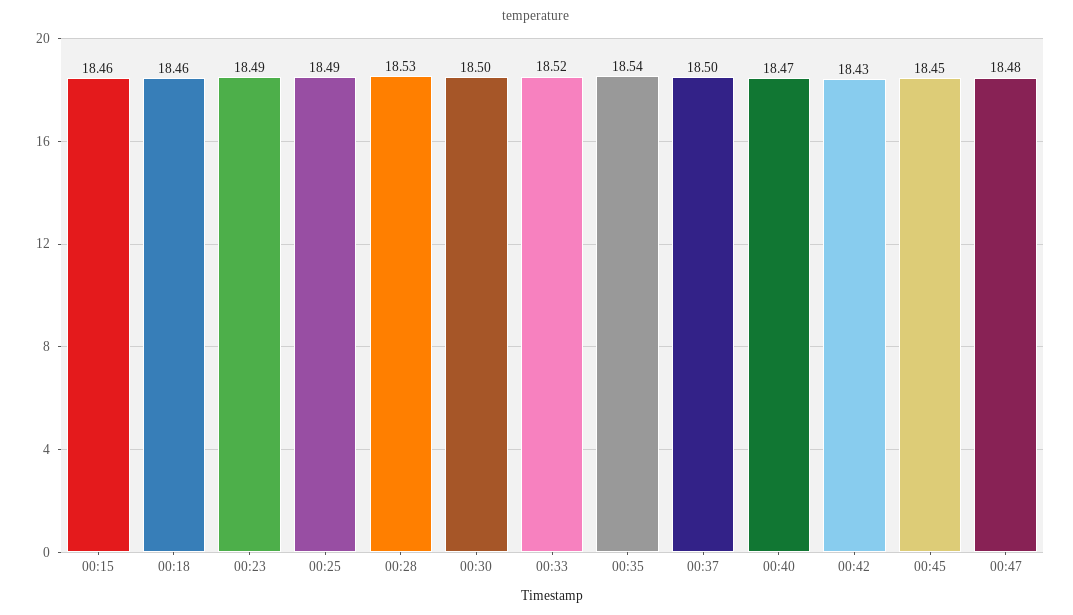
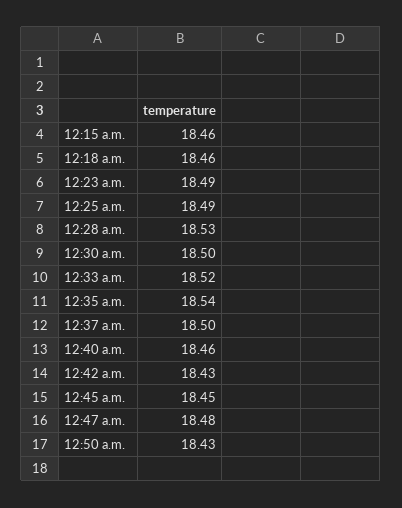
00:40: 18.47 -> 18.46
12:50 a.m.: none -> 18.43

